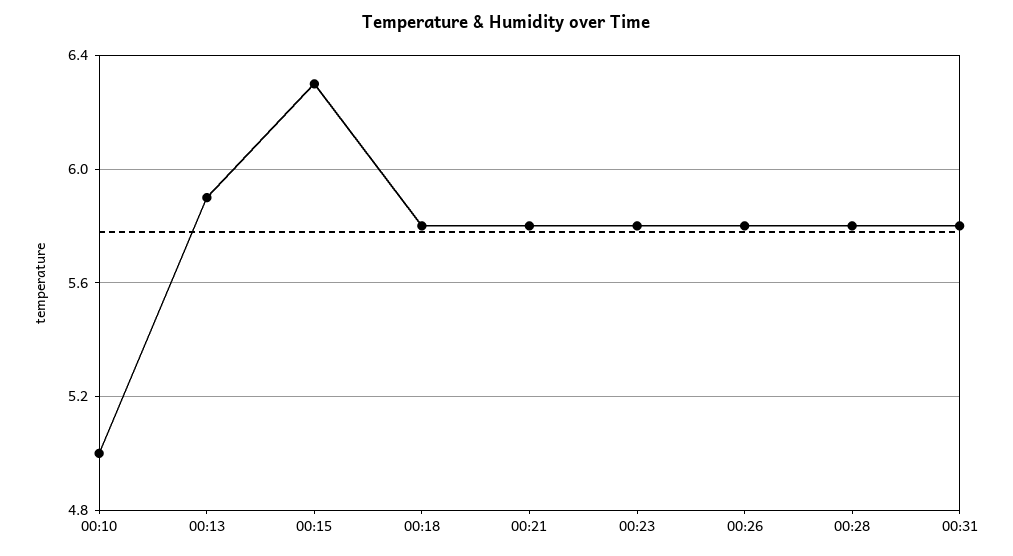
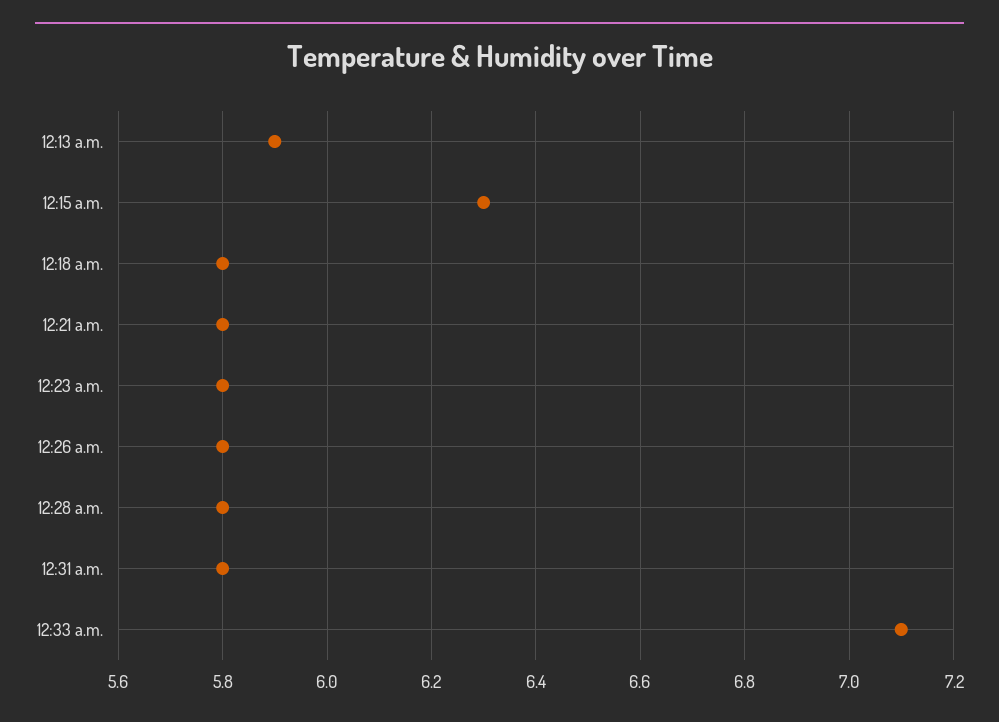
00:10: 5 -> none
12:33 a.m.: none -> 7.1

